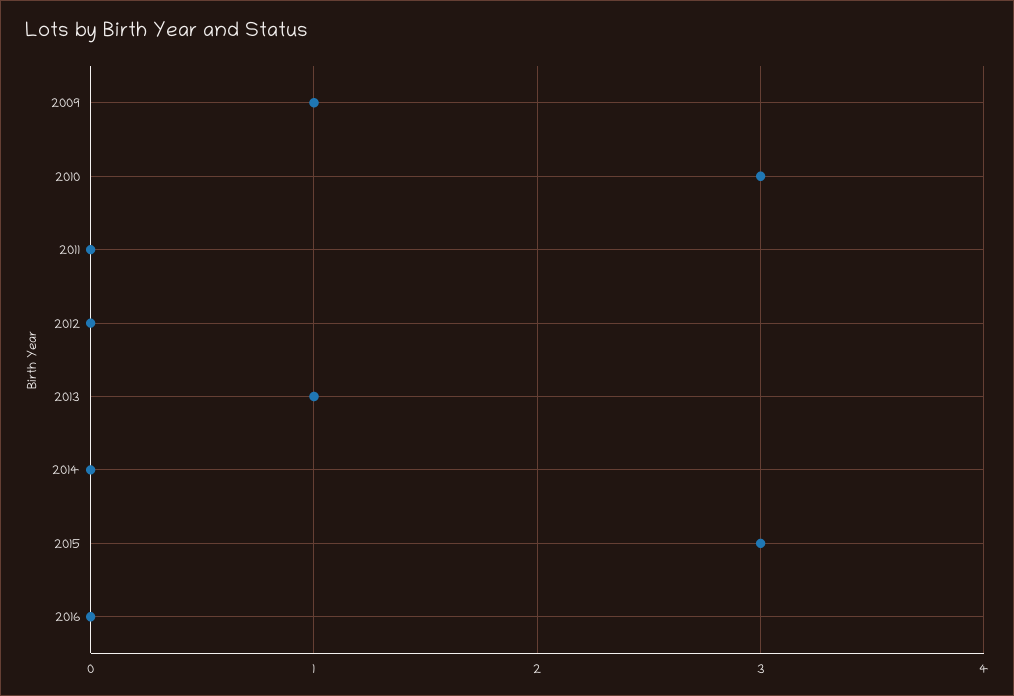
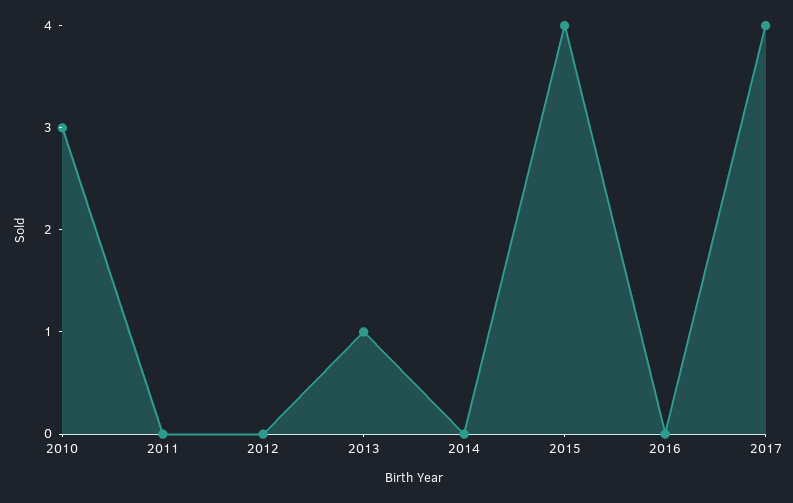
2009: 1 -> none
2015: 3 -> 4
2017: none -> 4

